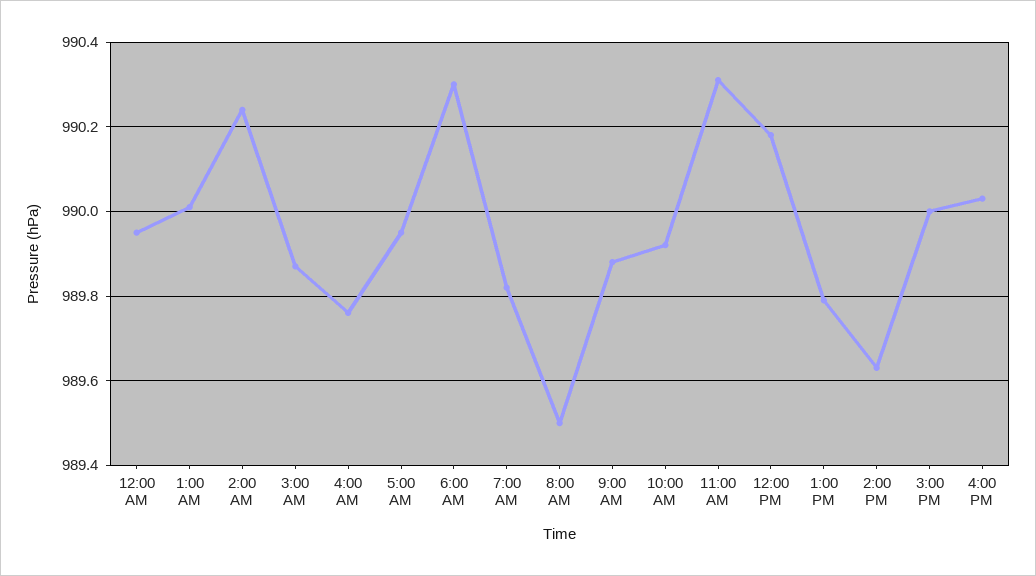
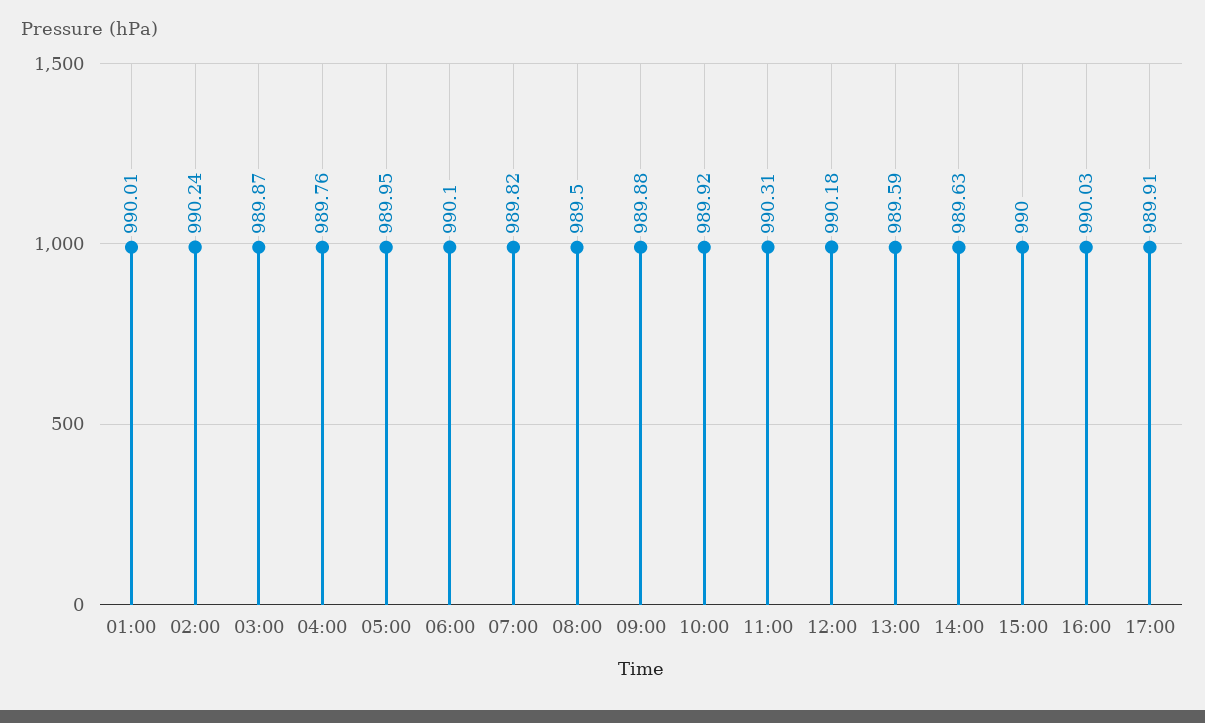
12:00 AM: 989.95 -> none
6:00 AM: 990.3 -> 990.1
1:00 PM: 989.8 -> 989.59
17:00: none -> 989.91

